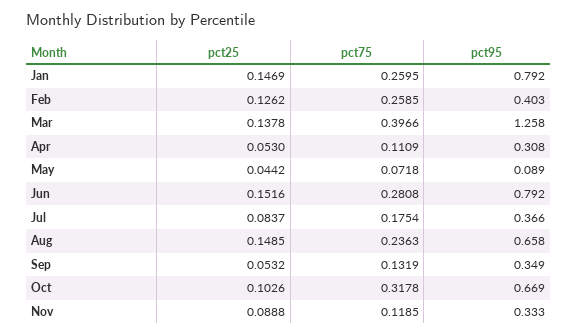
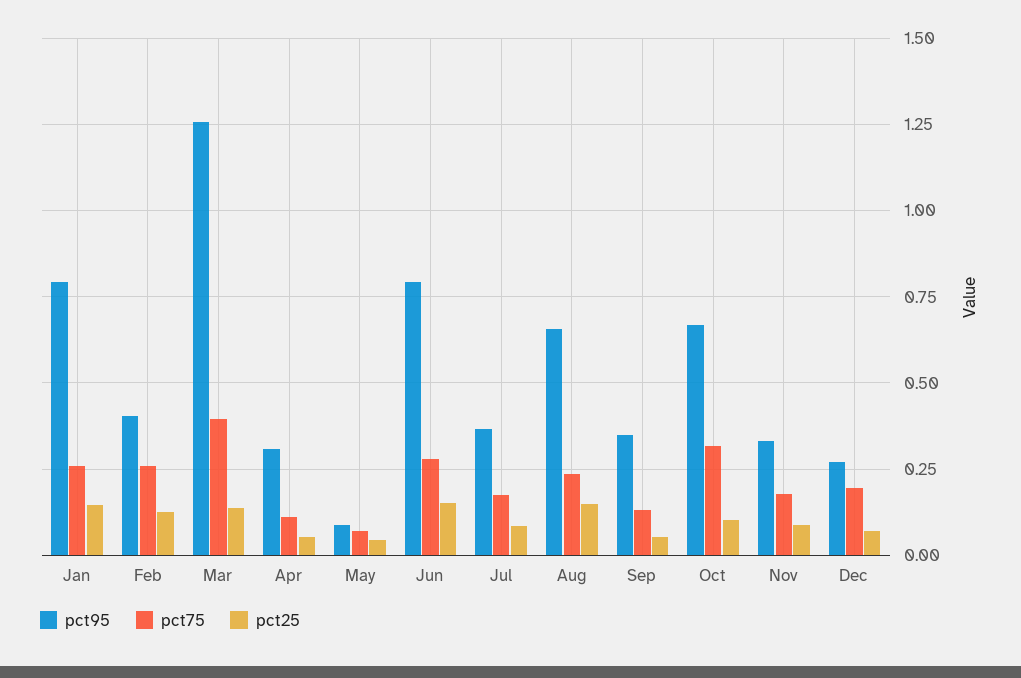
pct75, Nov: 0.1185 -> 0.175
pct95, Dec: none -> 0.275
pct75, Dec: none -> 0.2
pct25, Dec: none -> 0.075

